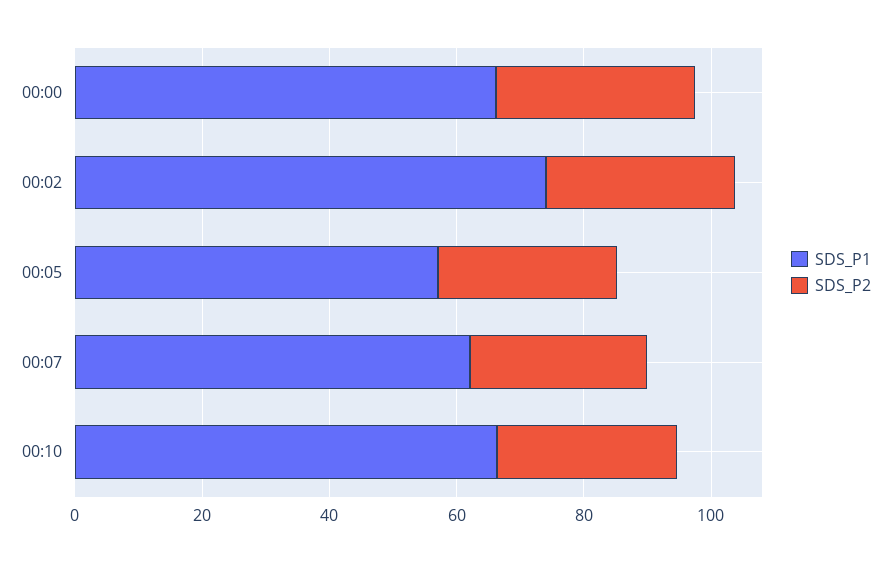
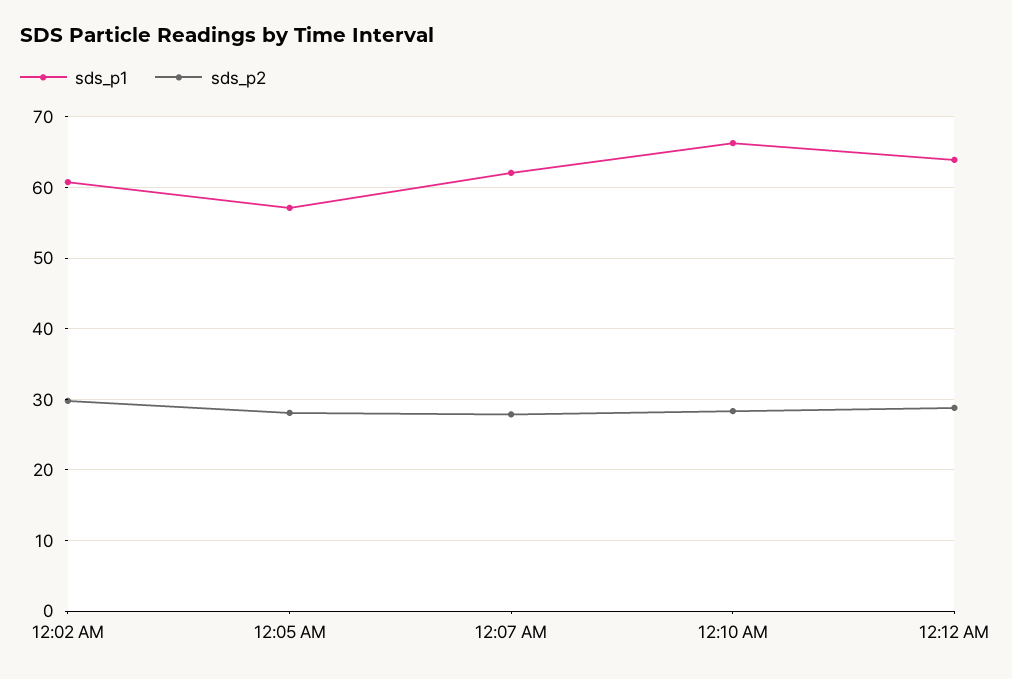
SDS_P1, 00:00: 65 -> none
SDS_P2, 00:00: 30 -> none
SDS_P1, 00:02: 75 -> 61
SDS_P1, 12:12 AM: none -> 64
SDS_P2, 12:12 AM: none -> 29

